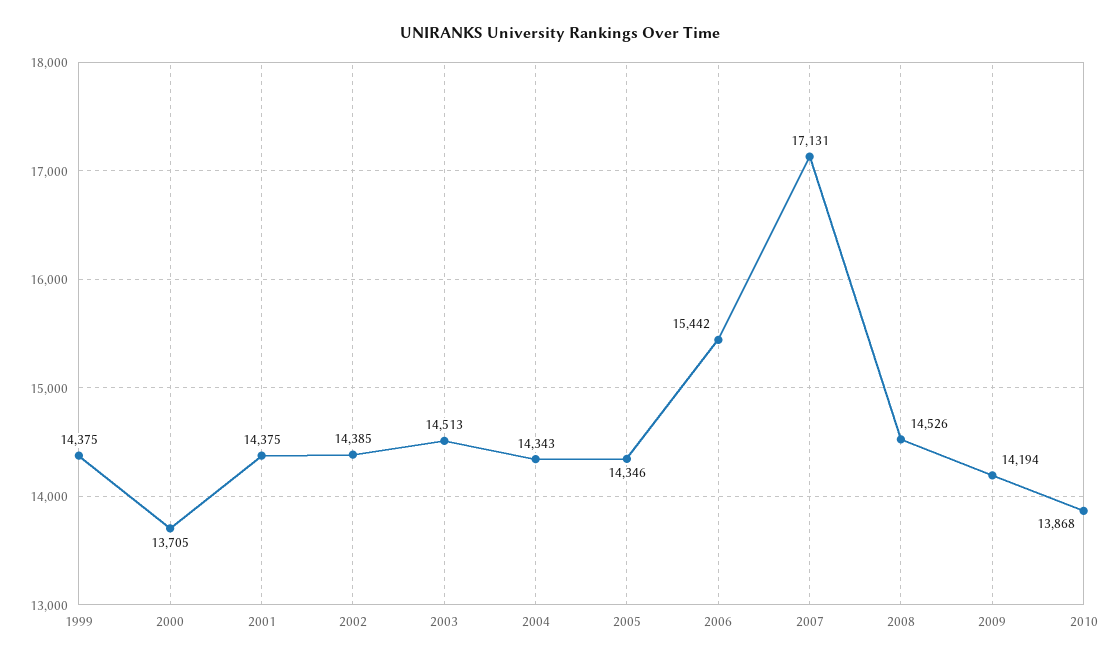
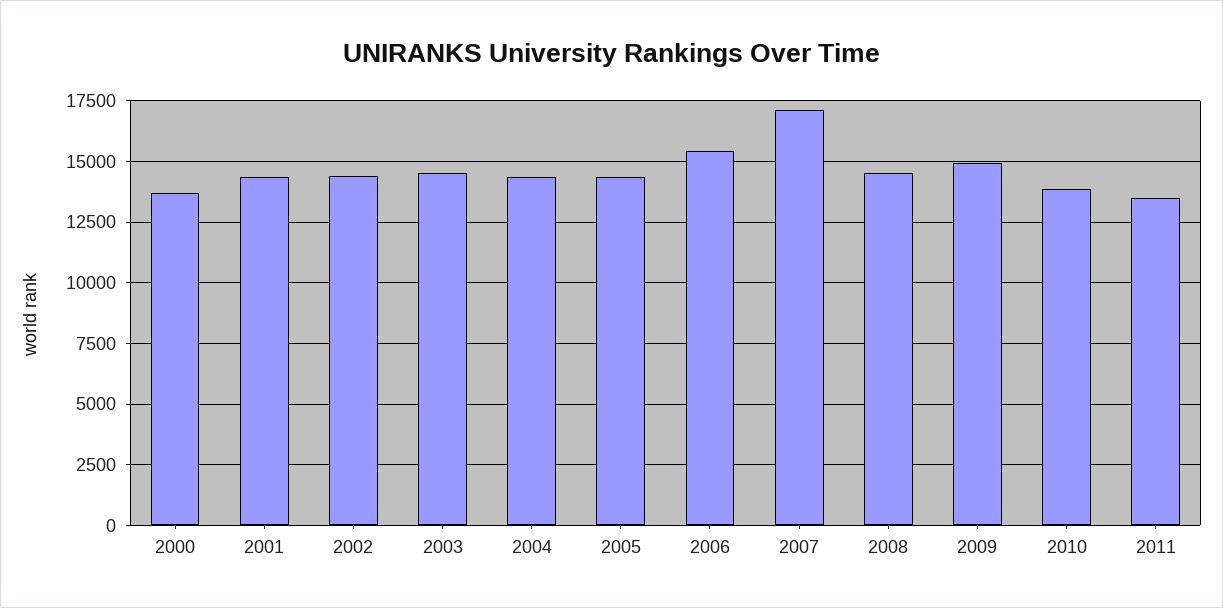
1999: 14375 -> none
2009: 14194 -> 15000
2011: none -> 13500

